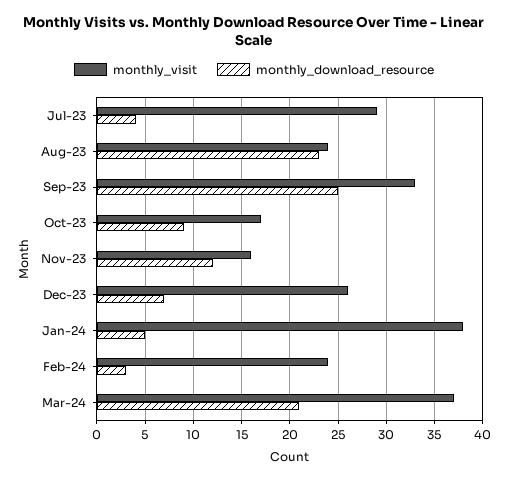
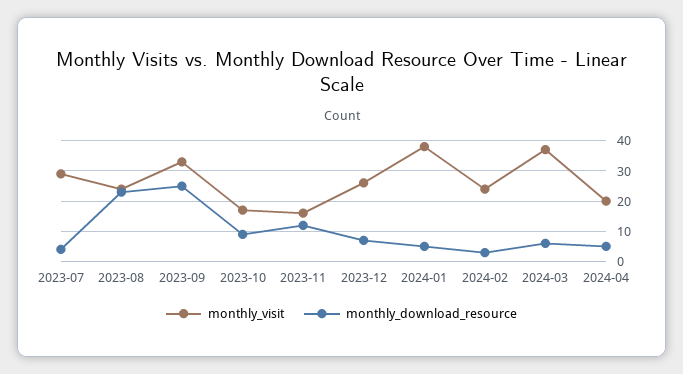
monthly_download_resource, Mar-24: 21 -> 5
monthly_visit, 2024-04: none -> 20
monthly_download_resource, 2024-04: none -> 5

